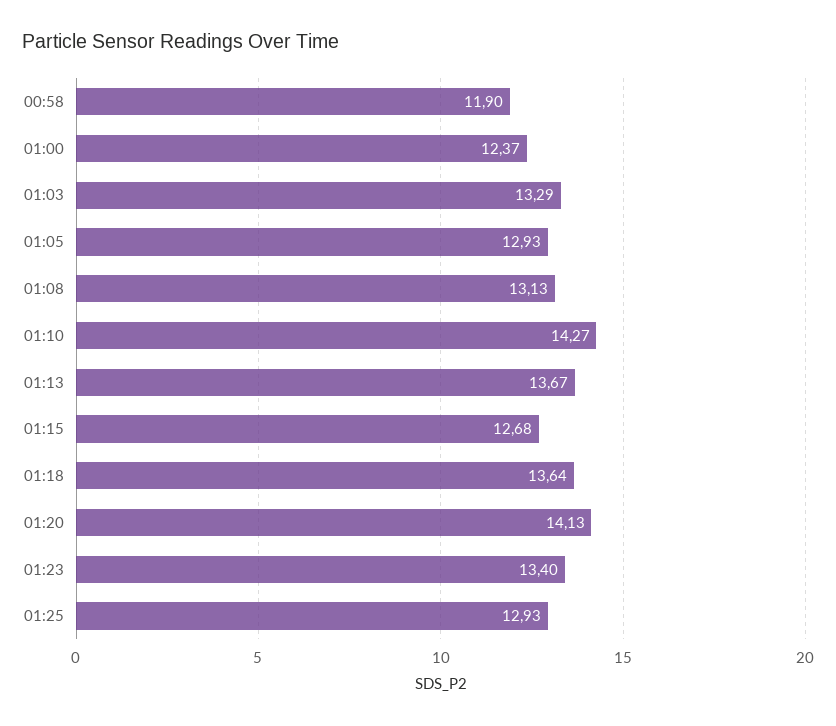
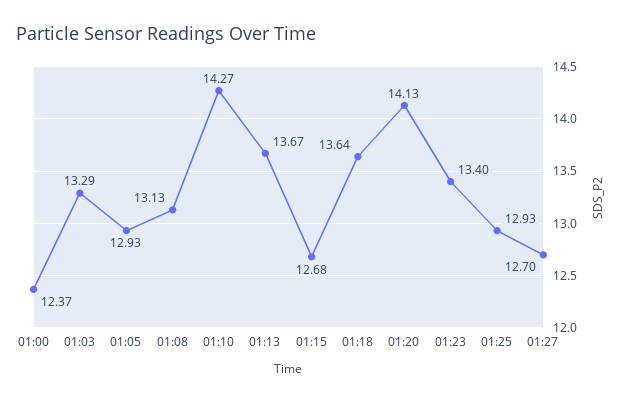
00:58: 11.9 -> none
01:27: none -> 12.7

